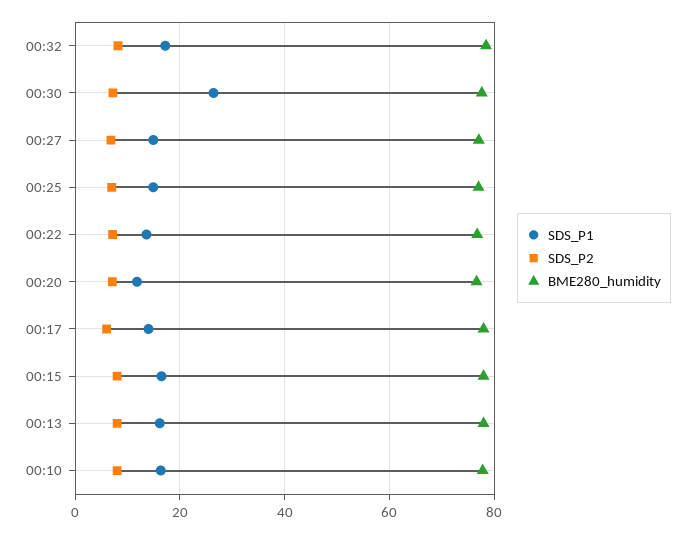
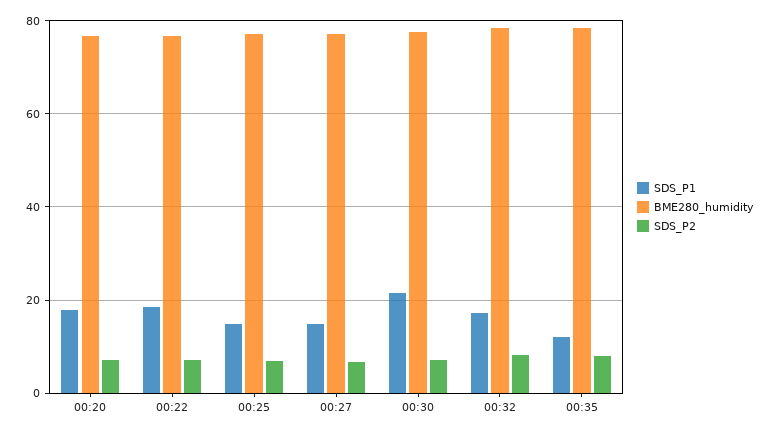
SDS_P1, 00:30: 26 -> 22
SDS_P1, 00:22: 14 -> 18
SDS_P1, 00:20: 12 -> 18
SDS_P1, 00:17: 14 -> none
SDS_P2, 00:17: 6 -> none
BME280_humidity, 00:17: 78 -> none
SDS_P1, 00:15: 16 -> none
SDS_P2, 00:15: 8 -> none
BME280_humidity, 00:15: 78 -> none
SDS_P1, 00:13: 16 -> none
SDS_P2, 00:13: 8 -> none
BME280_humidity, 00:13: 78 -> none
SDS_P1, 00:10: 16 -> none
SDS_P2, 00:10: 8 -> none
BME280_humidity, 00:10: 78 -> none
SDS_P1, 00:35: none -> 12
BME280_humidity, 00:35: none -> 78
SDS_P2, 00:35: none -> 8

